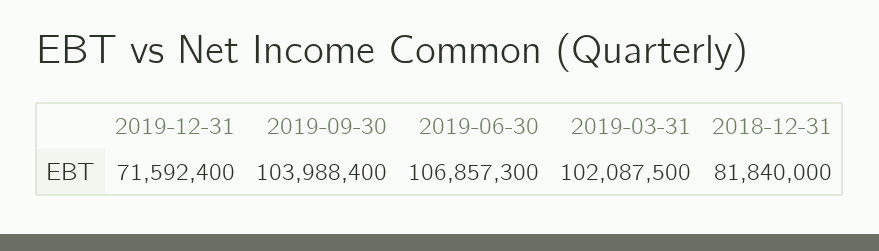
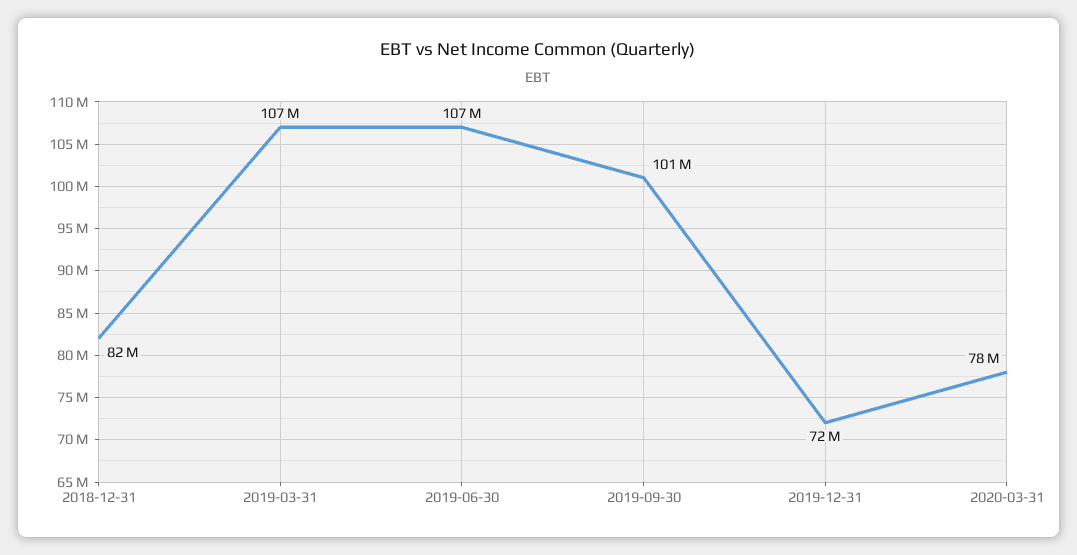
2019-09-30: 103988400 -> 101000000
2019-03-31: 102087500 -> 107000000
2020-03-31: none -> 78000000

